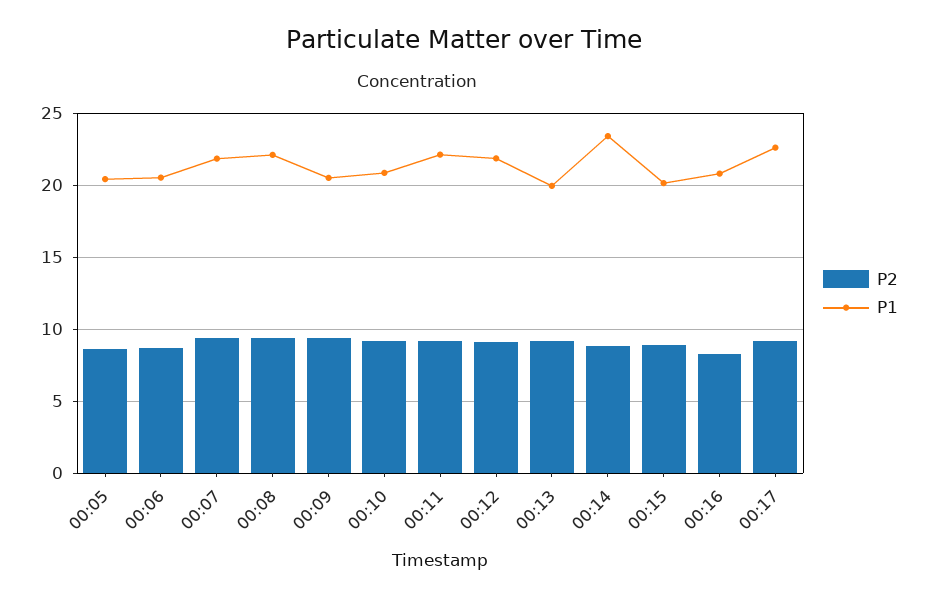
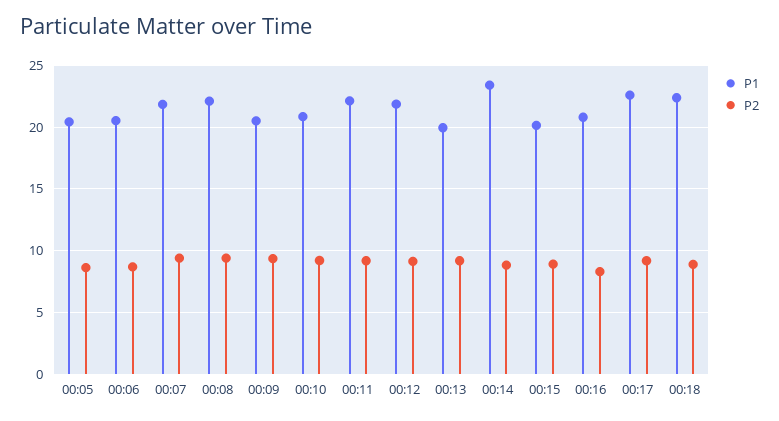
P1, 00:18: none -> 22.5
P2, 00:18: none -> 9

